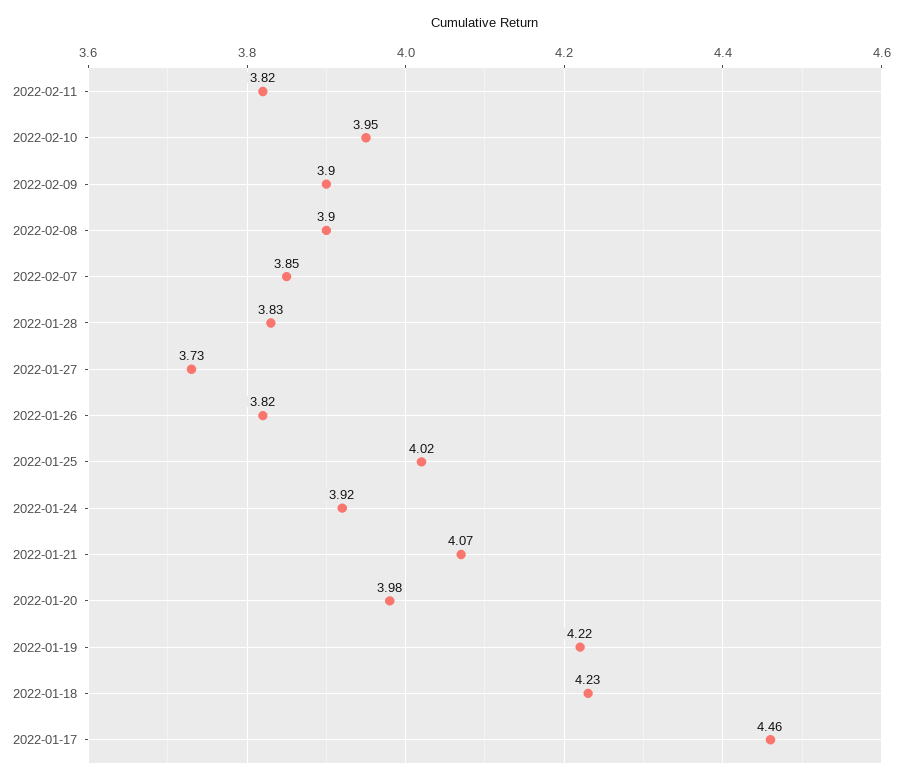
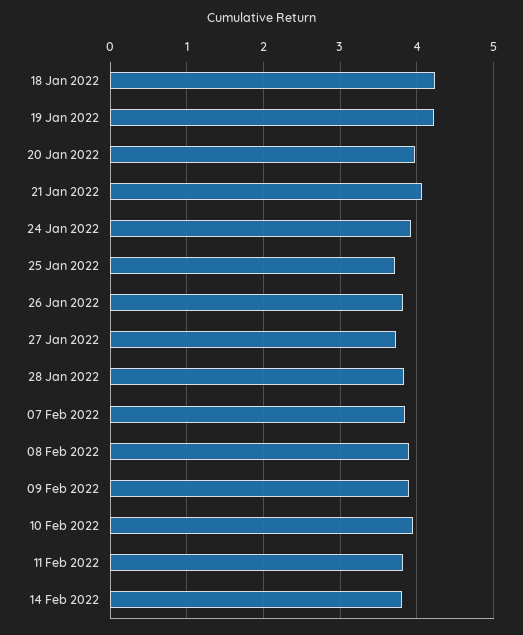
2022-01-25: 4.02 -> 3.7
2022-01-17: 4.46 -> none
14 Feb 2022: none -> 3.8

